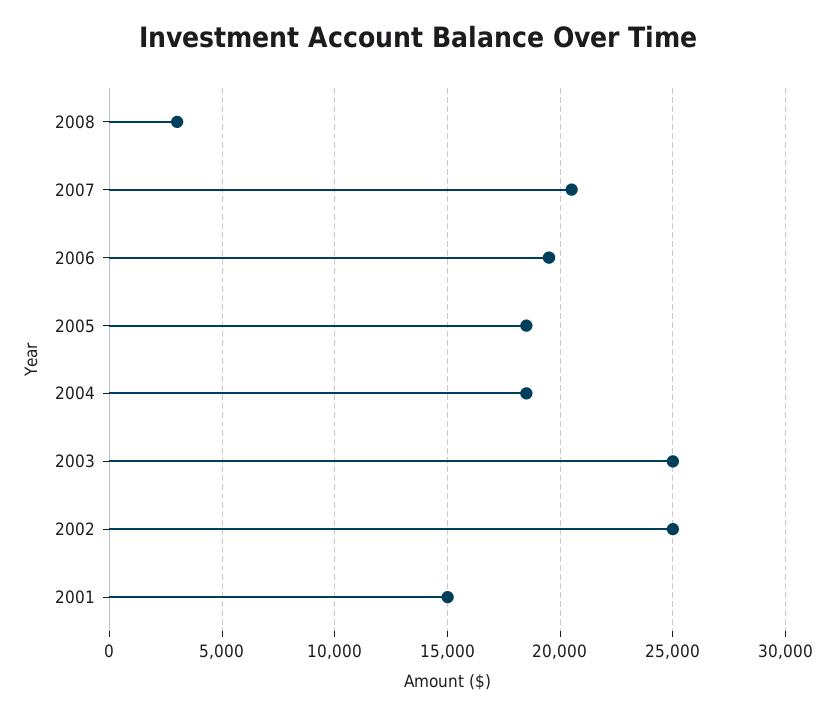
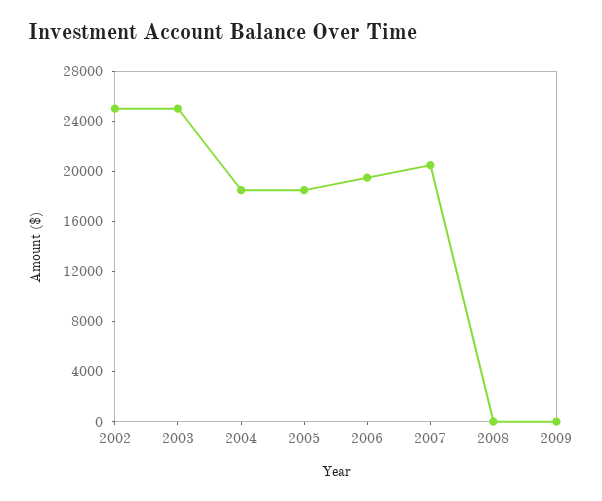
2008: 3000 -> 0
2001: 15000 -> none
2009: none -> 0

